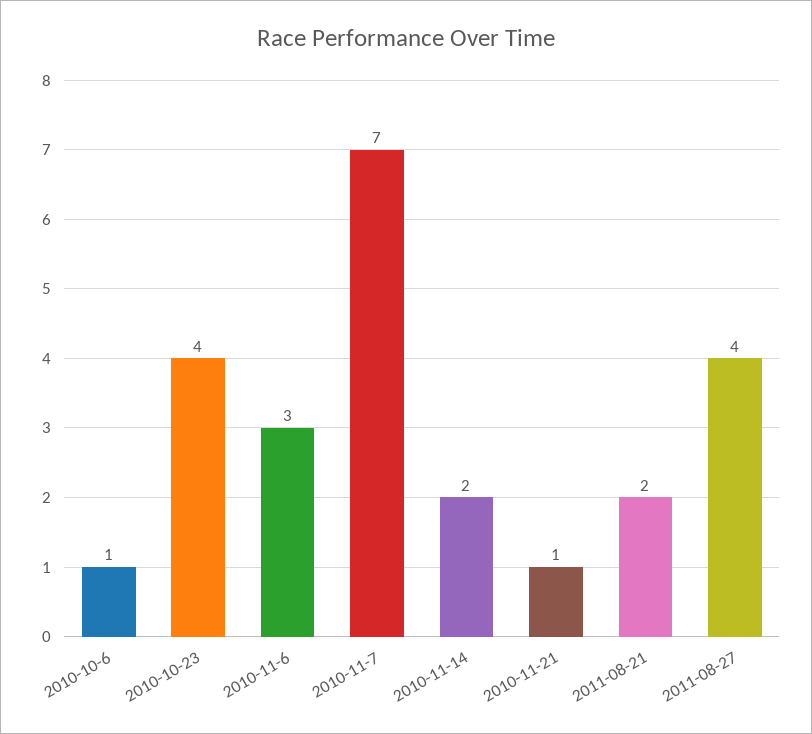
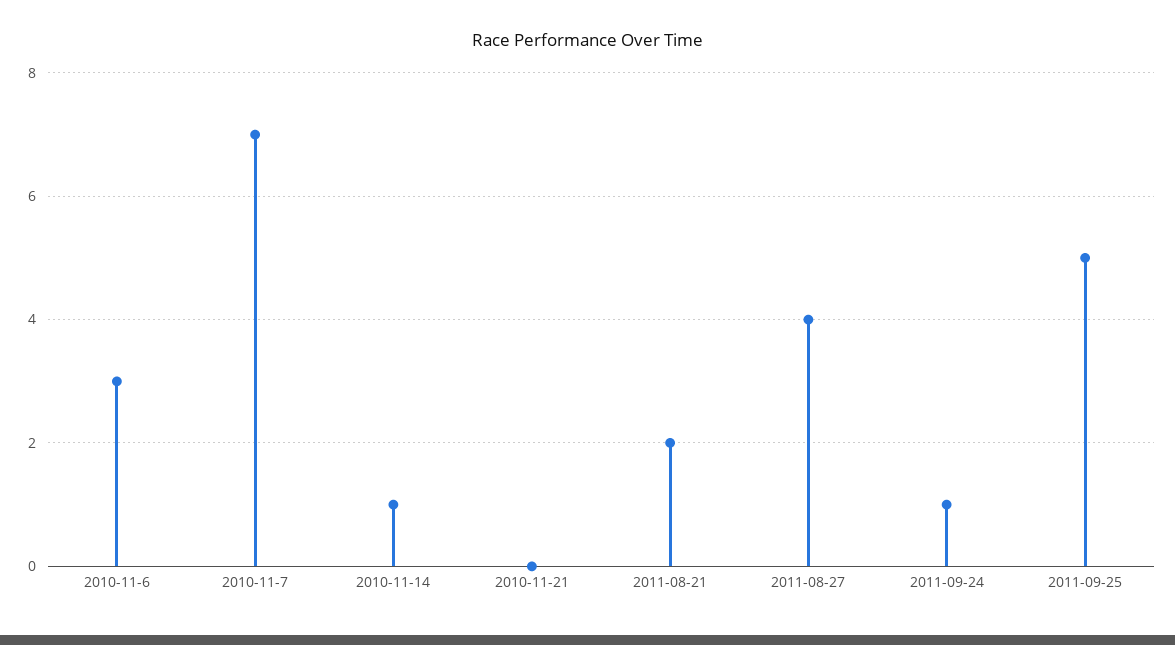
2010-10-6: 1 -> none
2010-10-23: 4 -> none
2010-11-14: 2 -> 1
2010-11-21: 1 -> 0
2011-09-24: none -> 1
2011-09-25: none -> 5

